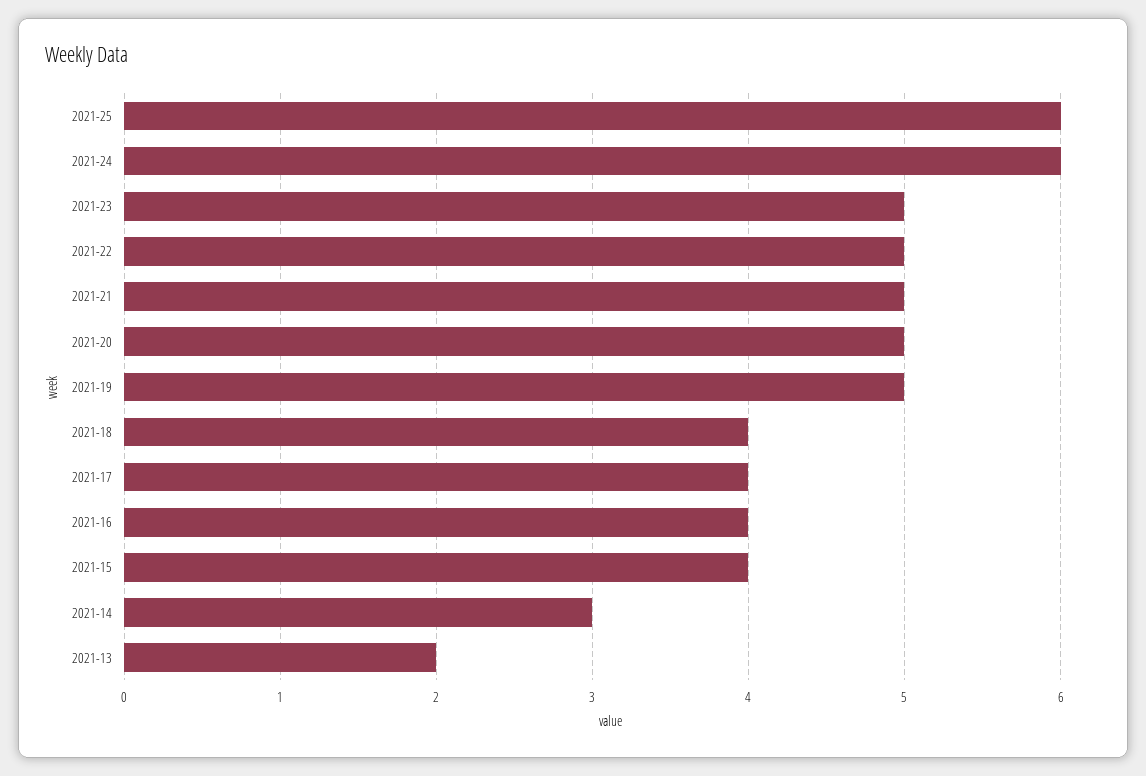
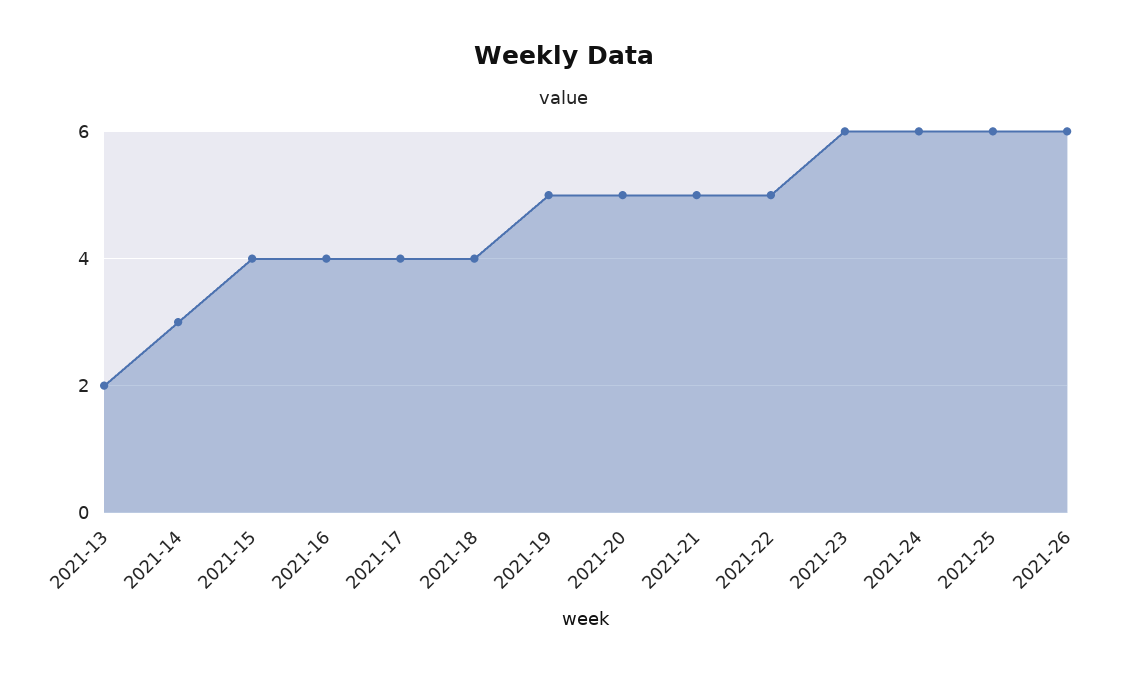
2021-23: 5 -> 6
2021-26: none -> 6

